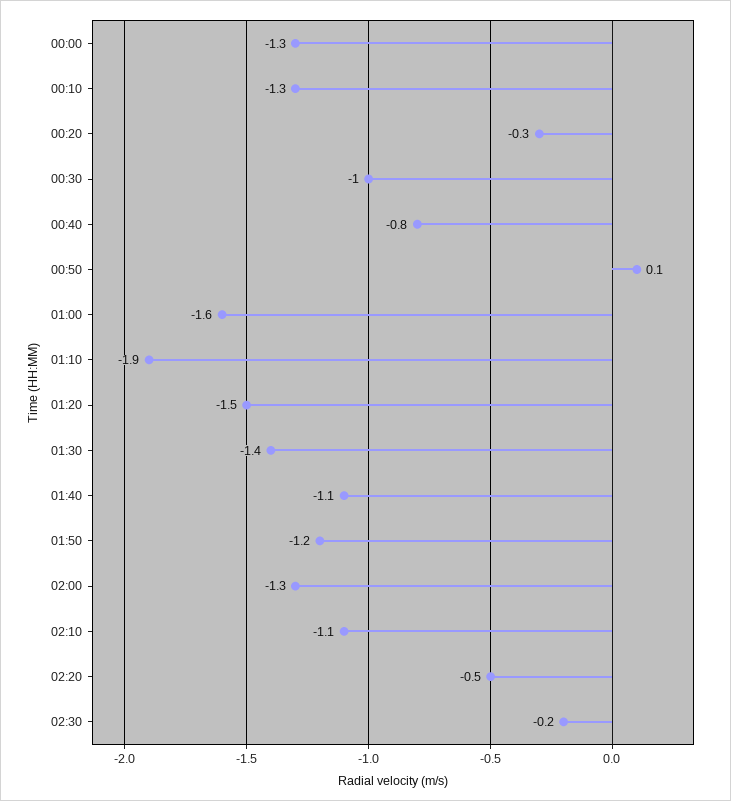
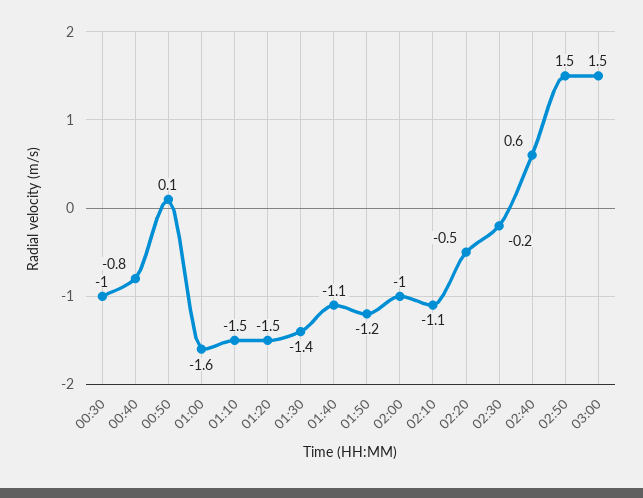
00:00: -1.3 -> none
00:10: -1.3 -> none
00:20: -0.3 -> none
01:10: -1.9 -> -1.5
02:00: -1.3 -> -1
02:40: none -> 0.6
02:50: none -> 1.5
03:00: none -> 1.5

